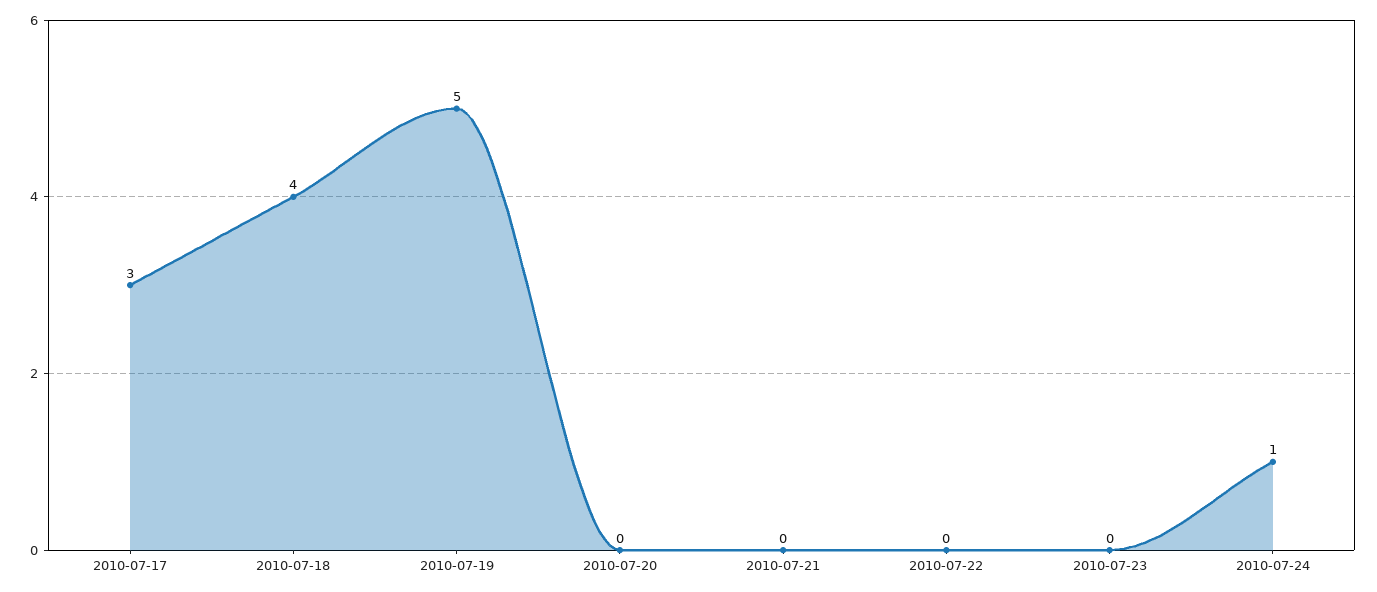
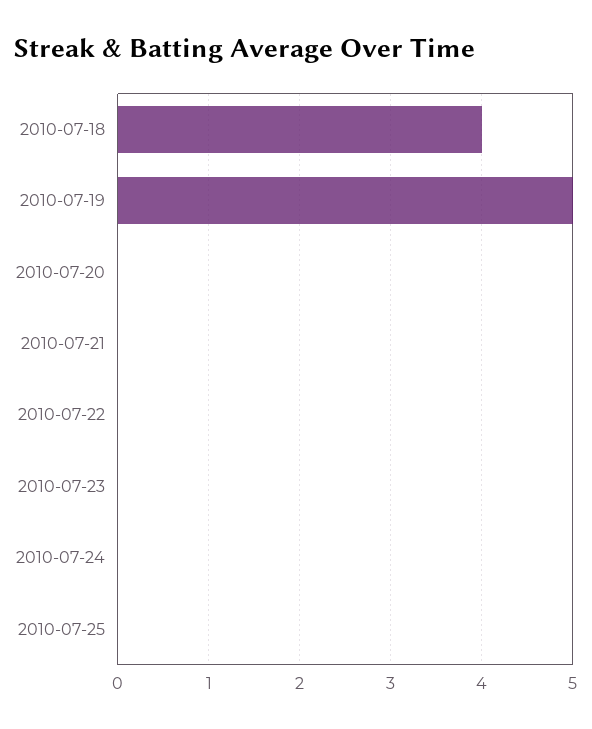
2010-07-17: 3 -> none
2010-07-24: 1 -> 0
2010-07-25: none -> 0

